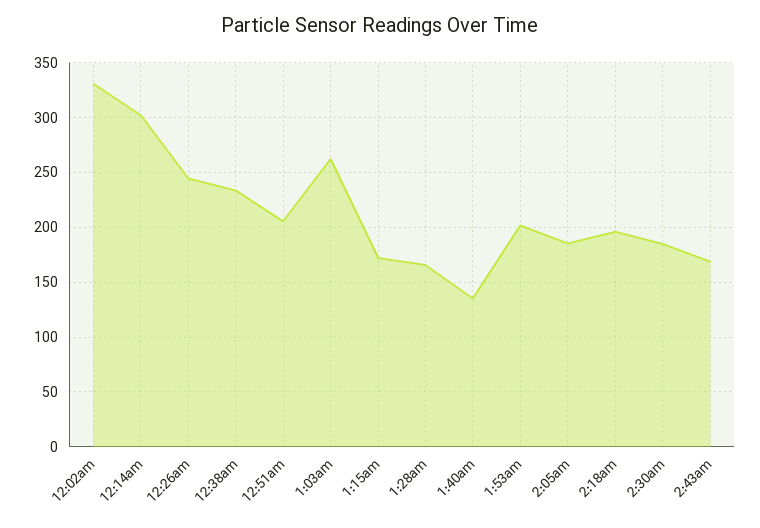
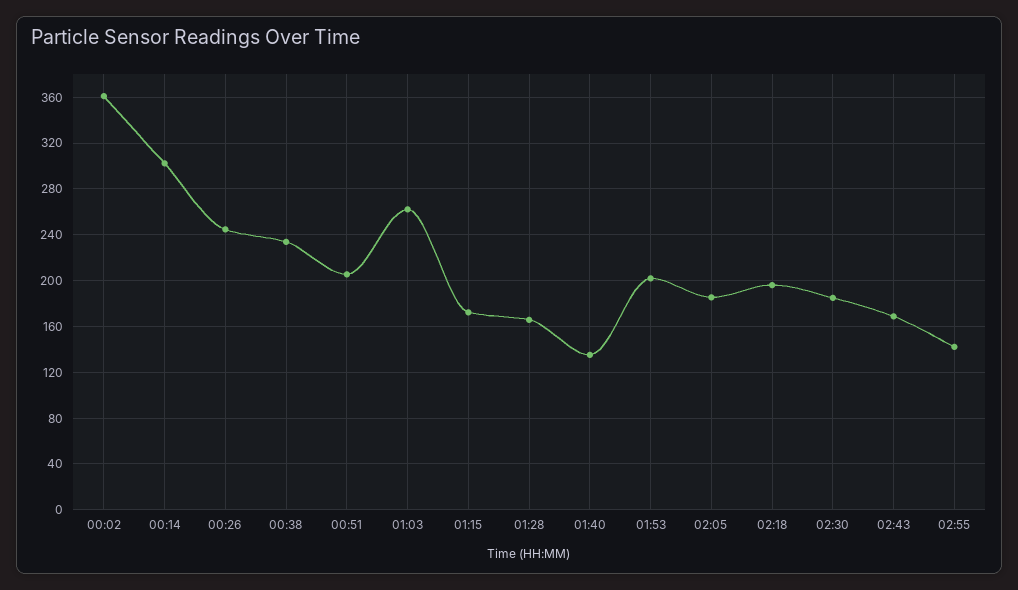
12:02am: 330 -> 360
02:55: none -> 140

